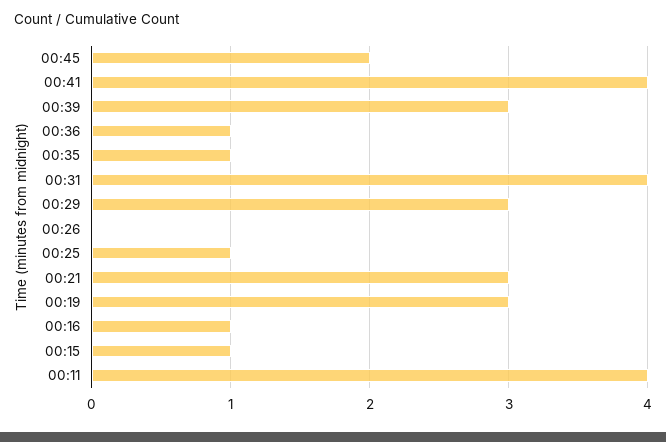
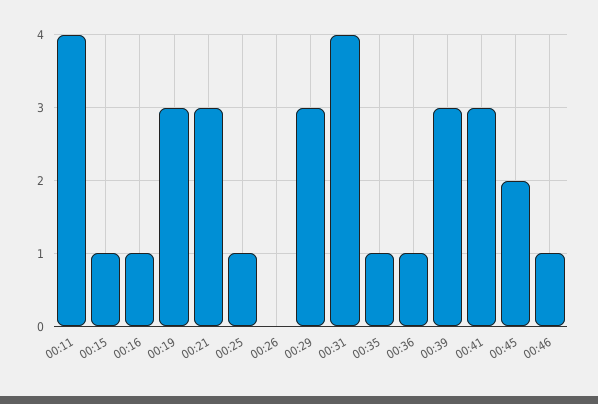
00:41: 4 -> 3
00:46: none -> 1

